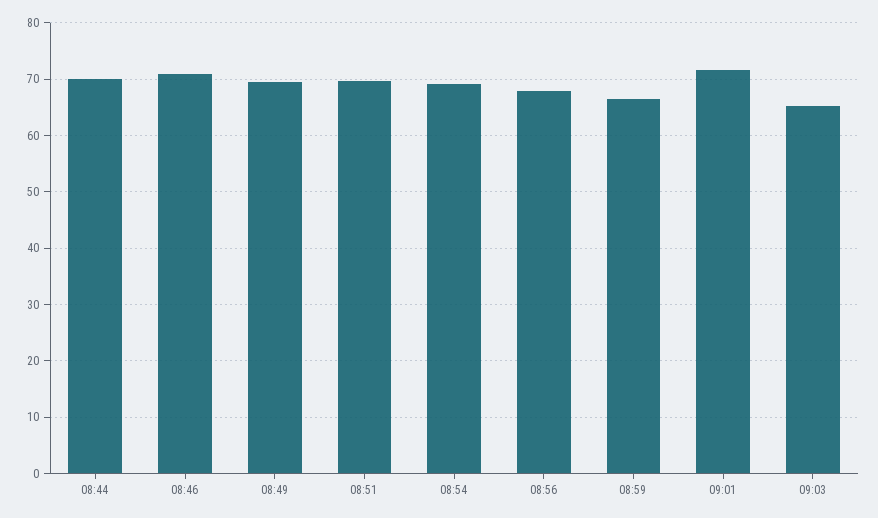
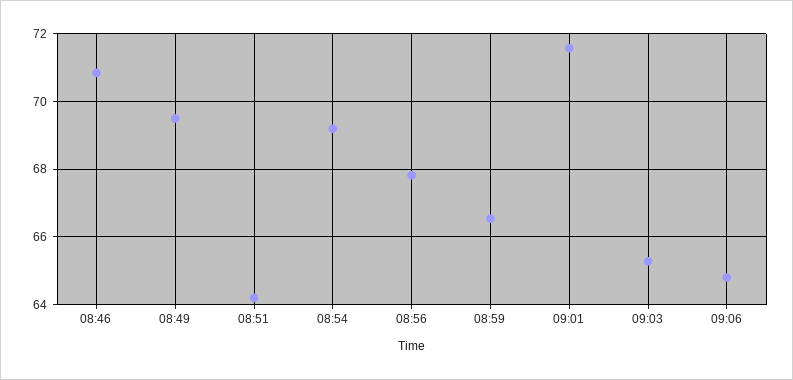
08:44: 70 -> none
08:51: 70 -> 64.2
09:06: none -> 64.8

